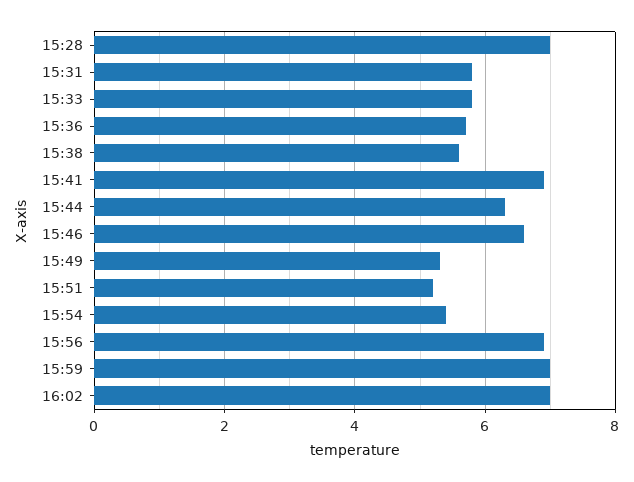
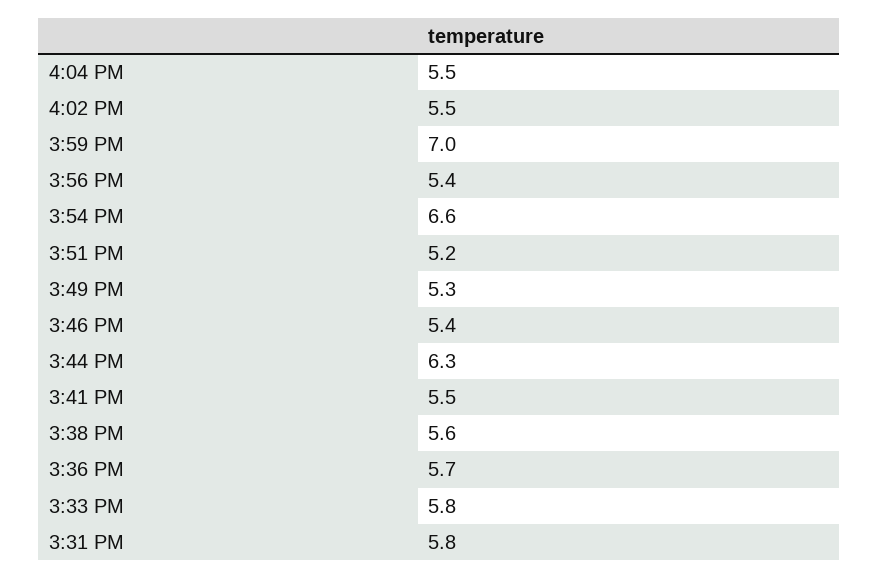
15:28: 7 -> none
15:41: 7 -> 5.5
15:46: 6.5 -> 5.4
15:54: 5.5 -> 6.6
15:56: 7 -> 5.4
16:02: 7 -> 5.5
4:04 PM: none -> 5.5

